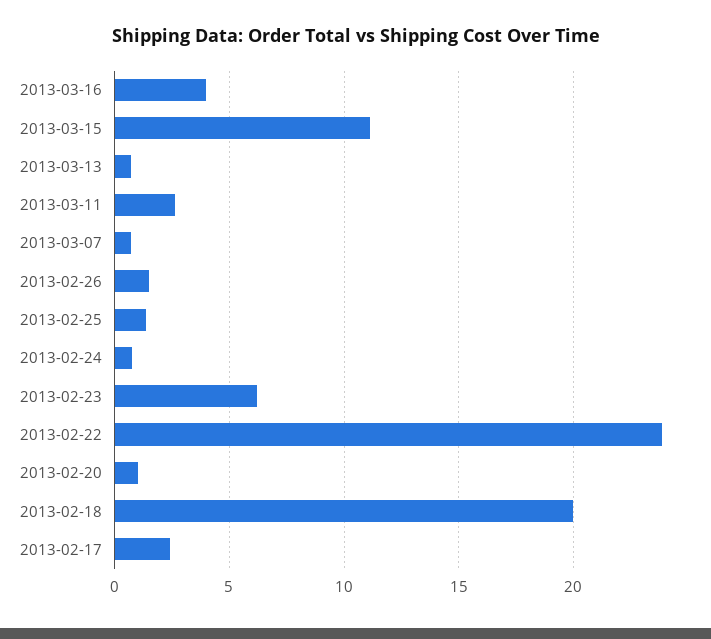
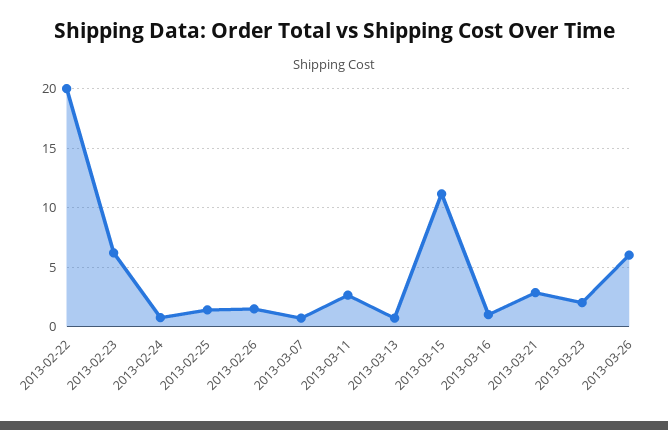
2013-03-16: 4 -> 1
2013-02-22: 24 -> 20
2013-02-20: 1 -> none
2013-02-18: 20 -> none
2013-02-17: 2.5 -> none
2013-03-21: none -> 3
2013-03-23: none -> 2
2013-03-26: none -> 6

